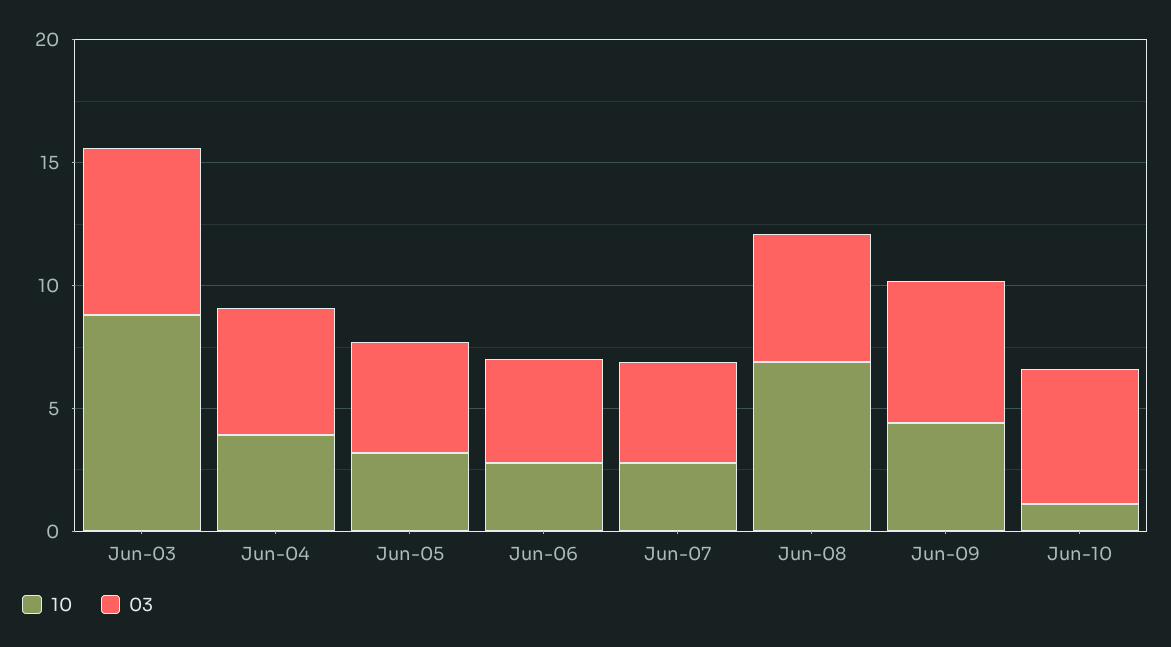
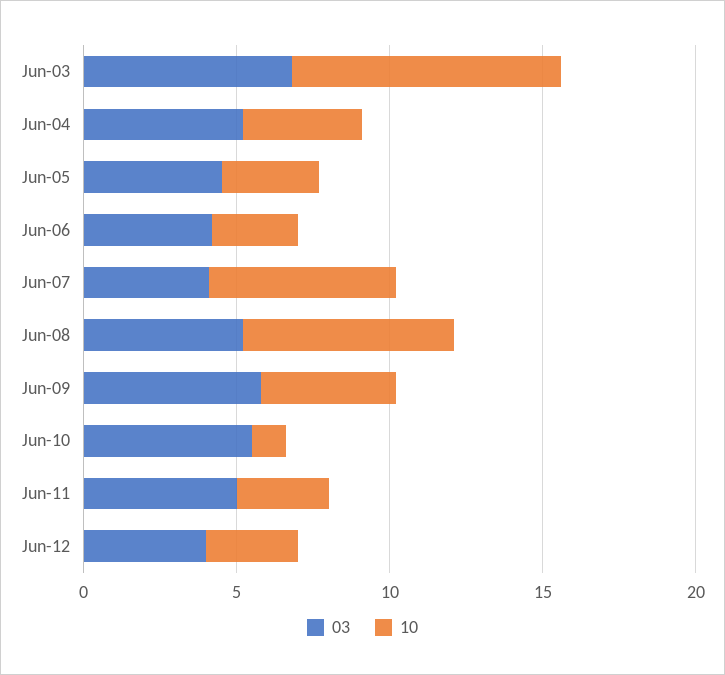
10, Jun-07: 3 -> 6
03, Jun-11: none -> 5
10, Jun-11: none -> 3
03, Jun-12: none -> 4
10, Jun-12: none -> 3

